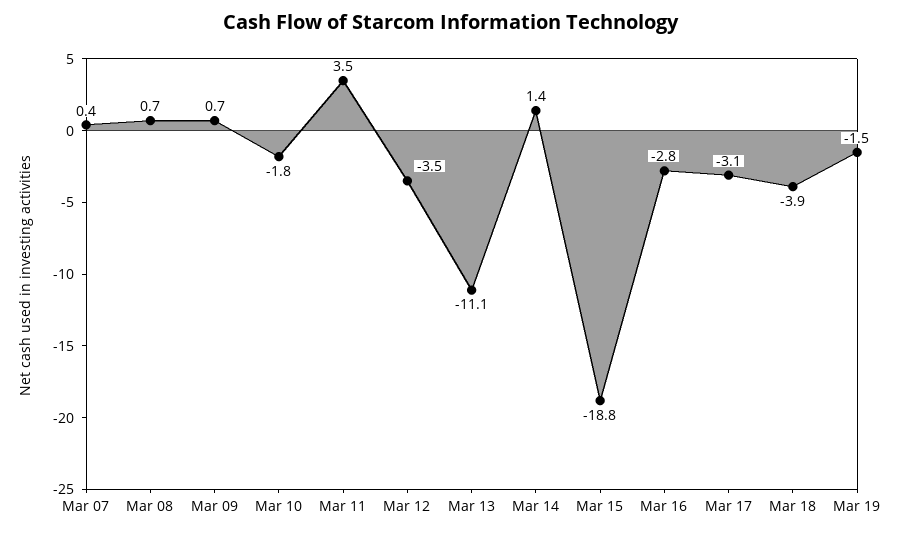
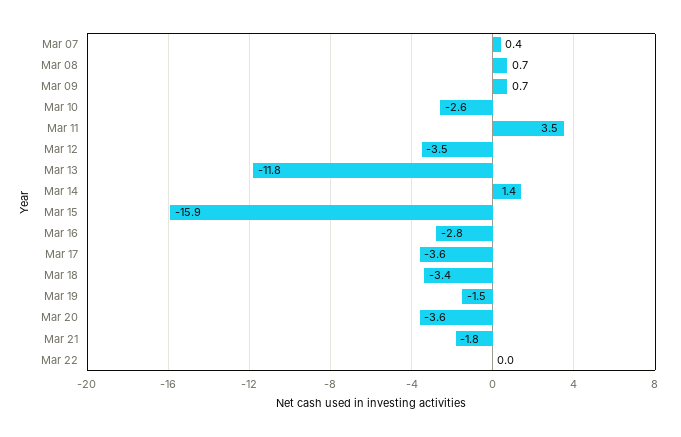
Mar 10: -1.8 -> -2.6
Mar 13: -11.1 -> -11.8
Mar 15: -18.8 -> -15.9
Mar 17: -3.1 -> -3.6
Mar 18: -3.9 -> -3.4
Mar 20: none -> -3.6
Mar 21: none -> -1.8
Mar 22: none -> 0

